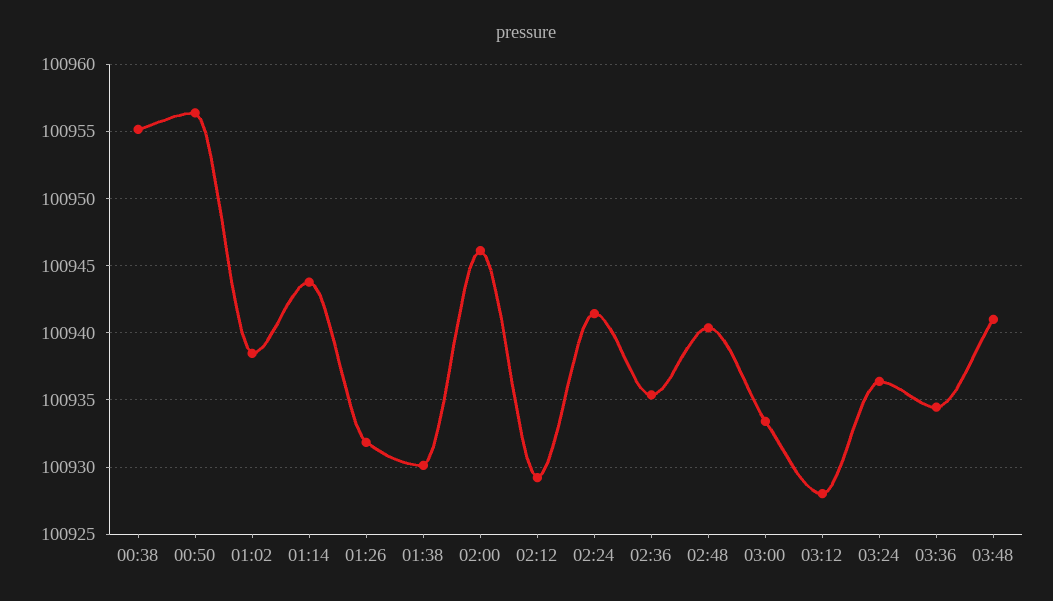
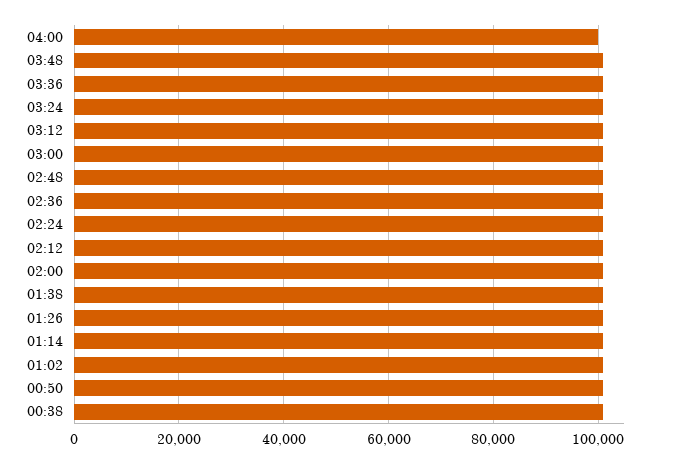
04:00: none -> 100000

